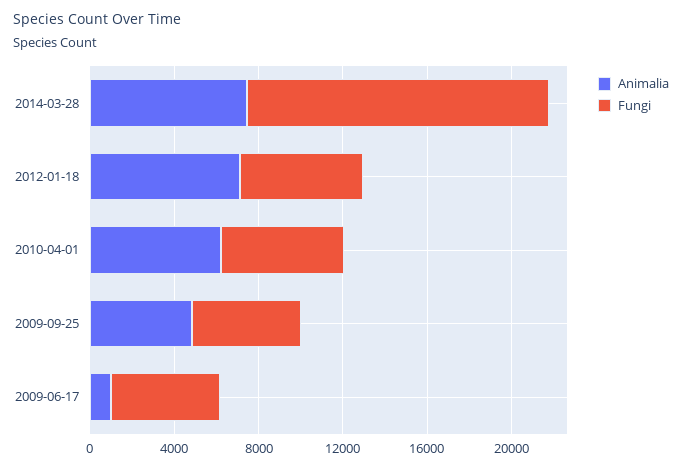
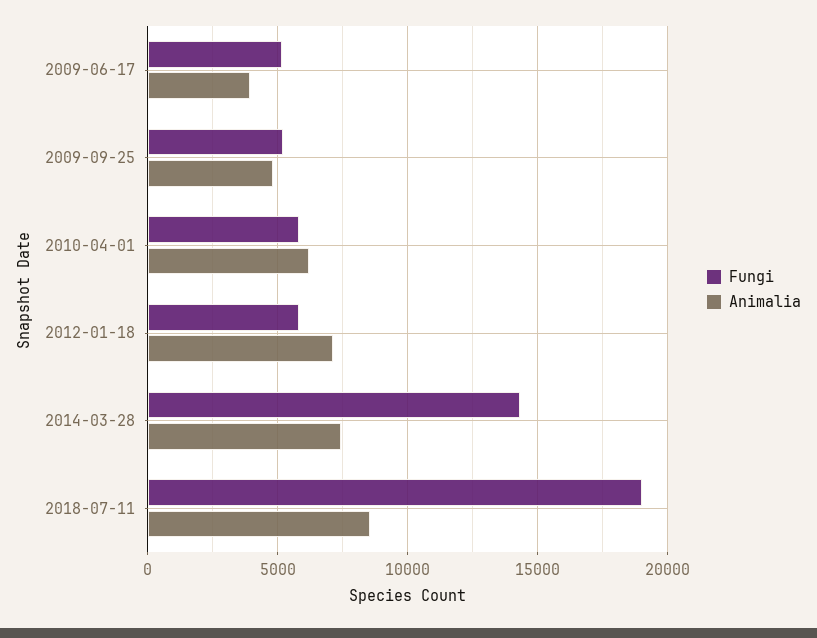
Animalia, 2009-06-17: 1000 -> 4000
Fungi, 2018-07-11: none -> 19000
Animalia, 2018-07-11: none -> 8500

